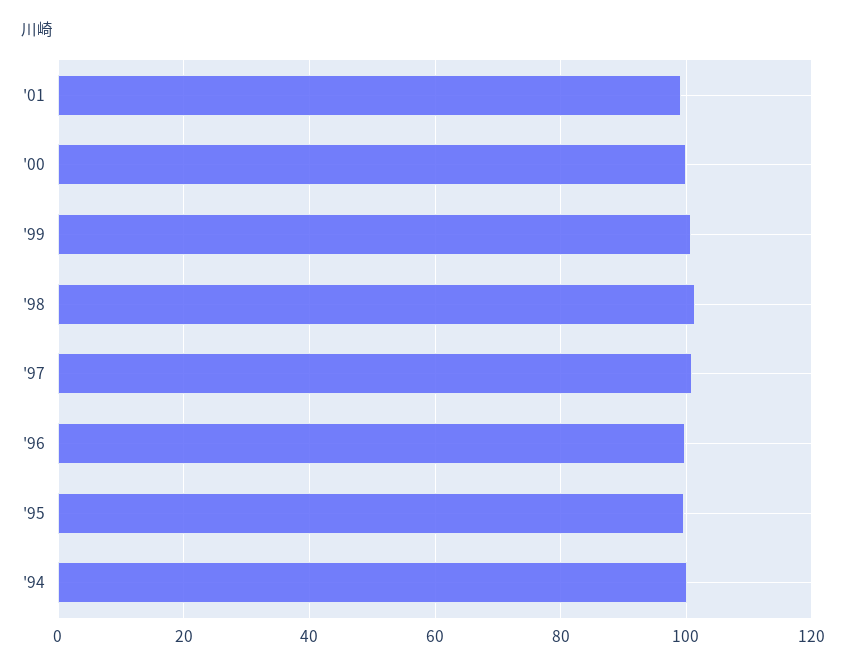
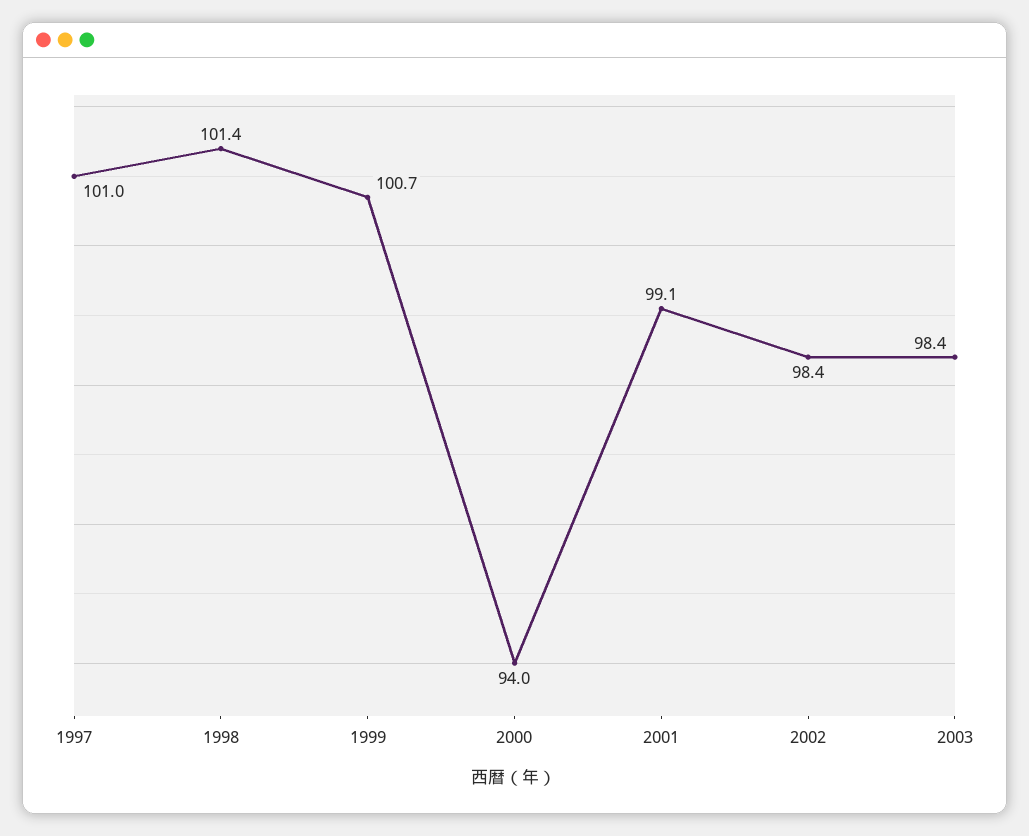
'00: 100 -> 94
'96: 100 -> none
'95: 100 -> none
'94: 100 -> none
2002: none -> 98.4
2003: none -> 98.4

